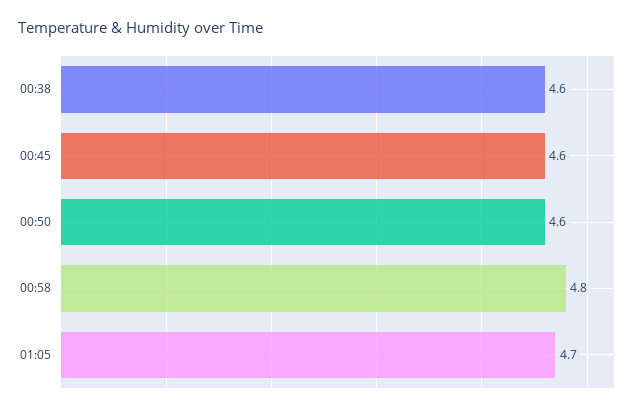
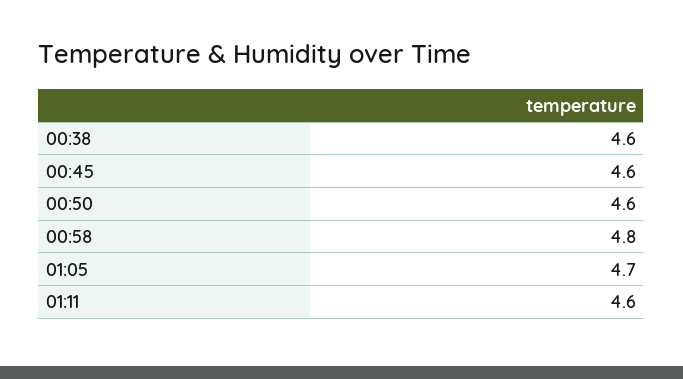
01:11: none -> 4.6

